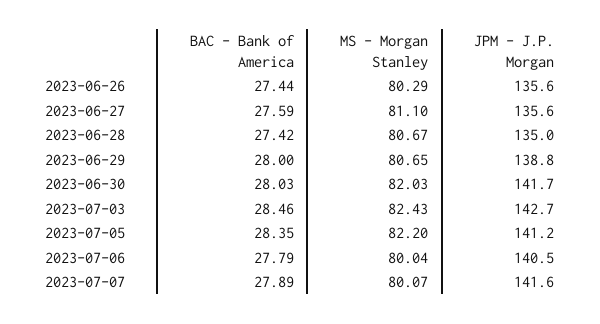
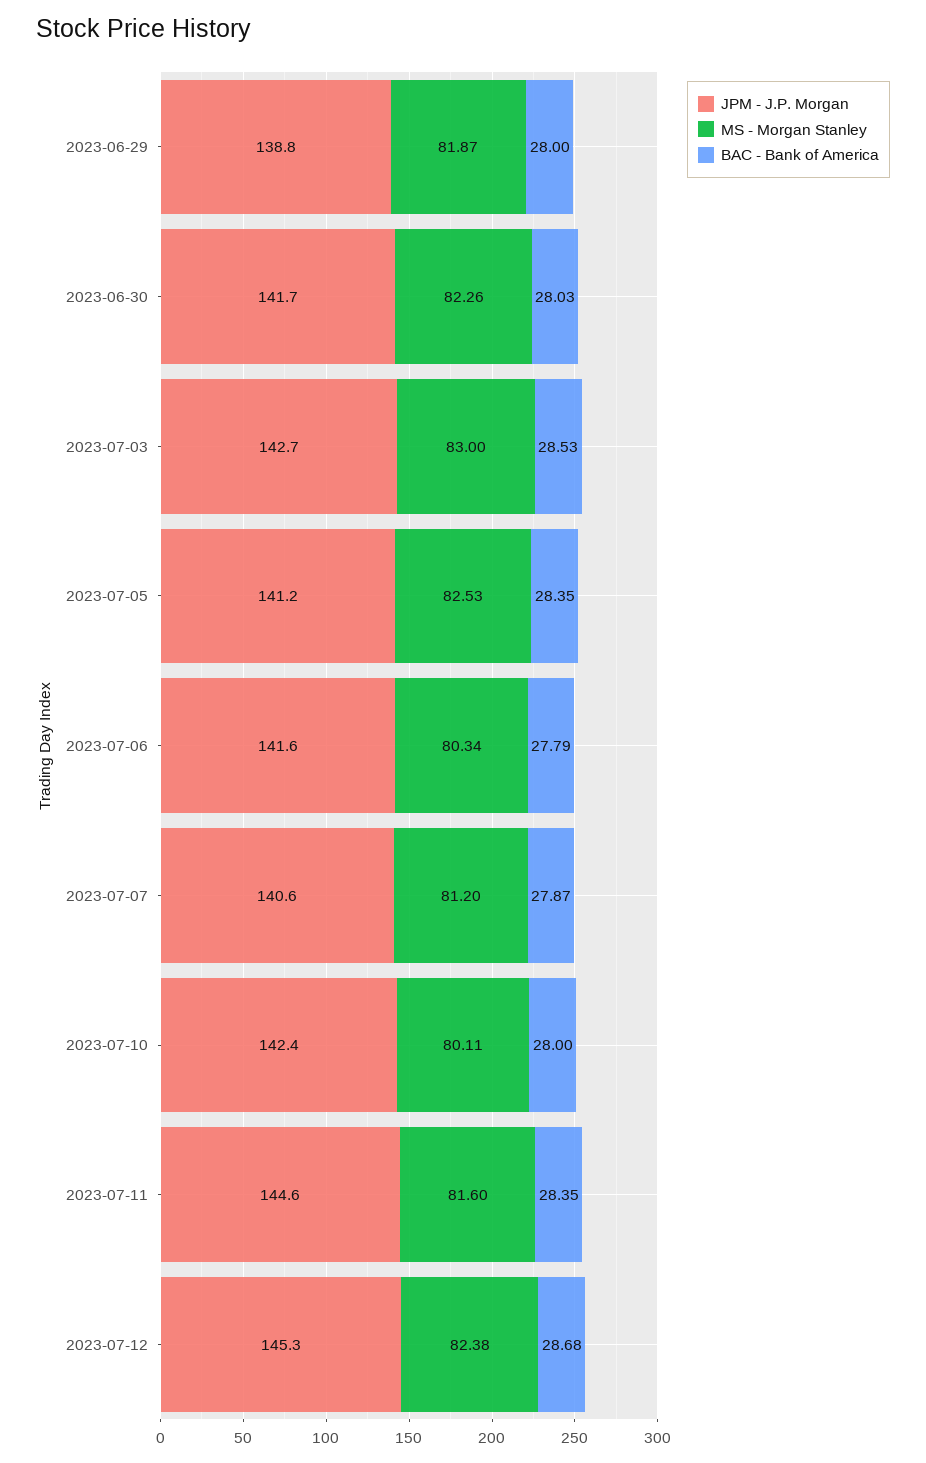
BAC - Bank of America, 2023-06-26: 27.44 -> none
MS - Morgan Stanley, 2023-06-26: 80.29 -> none
JPM - J.P. Morgan, 2023-06-26: 135.6 -> none
BAC - Bank of America, 2023-06-27: 27.59 -> none
MS - Morgan Stanley, 2023-06-27: 81.1 -> none
JPM - J.P. Morgan, 2023-06-27: 135.6 -> none
BAC - Bank of America, 2023-06-28: 27.42 -> none
MS - Morgan Stanley, 2023-06-28: 80.67 -> none
JPM - J.P. Morgan, 2023-06-28: 135 -> none
MS - Morgan Stanley, 2023-06-29: 80.65 -> 81.87
MS - Morgan Stanley, 2023-06-30: 82.03 -> 82.26
BAC - Bank of America, 2023-07-03: 28.46 -> 28.53
MS - Morgan Stanley, 2023-07-03: 82.43 -> 83
MS - Morgan Stanley, 2023-07-05: 82.2 -> 82.53
MS - Morgan Stanley, 2023-07-06: 80.04 -> 80.34
JPM - J.P. Morgan, 2023-07-06: 140.5 -> 141.6
BAC - Bank of America, 2023-07-07: 27.89 -> 27.87
MS - Morgan Stanley, 2023-07-07: 80.07 -> 81.2
JPM - J.P. Morgan, 2023-07-07: 141.6 -> 140.6
JPM - J.P. Morgan, 2023-07-10: none -> 142.4
MS - Morgan Stanley, 2023-07-10: none -> 80.11
BAC - Bank of America, 2023-07-10: none -> 28
JPM - J.P. Morgan, 2023-07-11: none -> 144.6
MS - Morgan Stanley, 2023-07-11: none -> 81.6
BAC - Bank of America, 2023-07-11: none -> 28.35
JPM - J.P. Morgan, 2023-07-12: none -> 145.3
MS - Morgan Stanley, 2023-07-12: none -> 82.38
BAC - Bank of America, 2023-07-12: none -> 28.68

